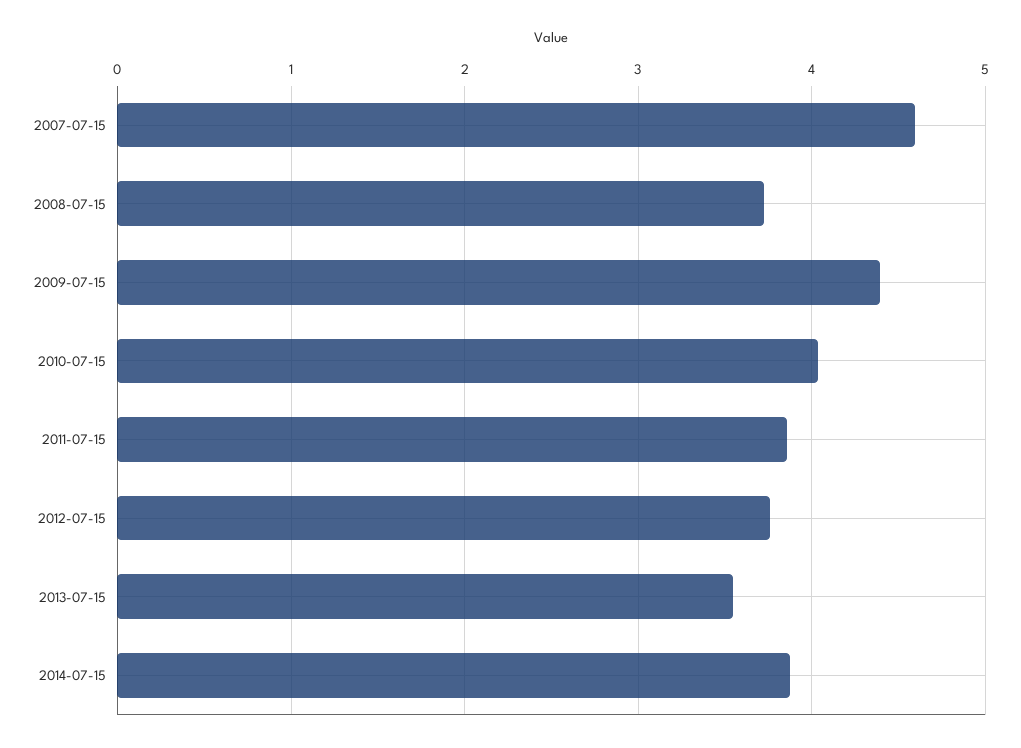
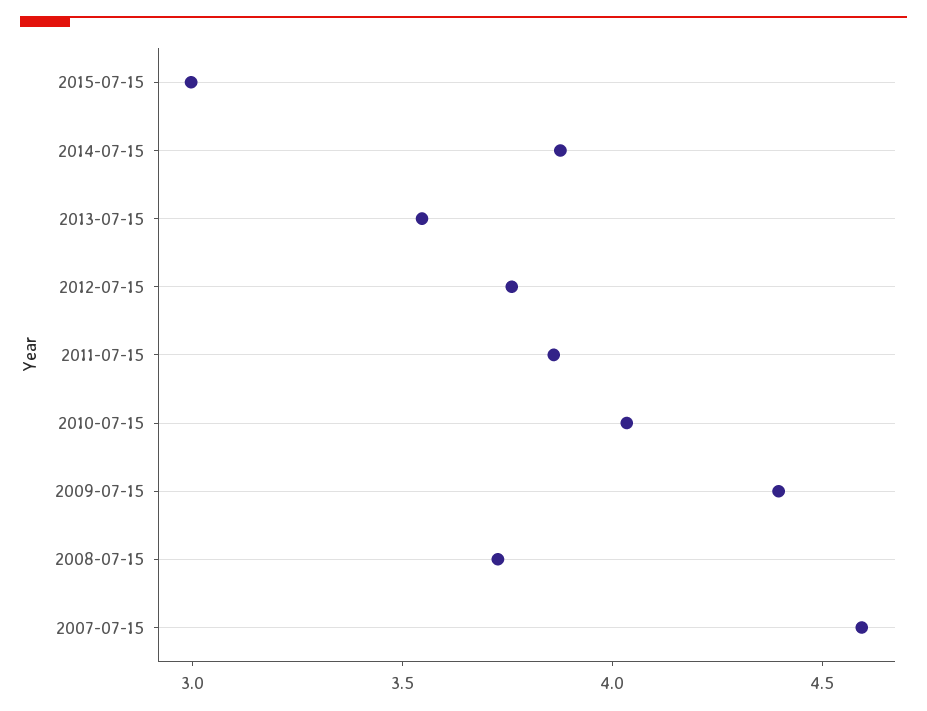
2015-07-15: none -> 3

